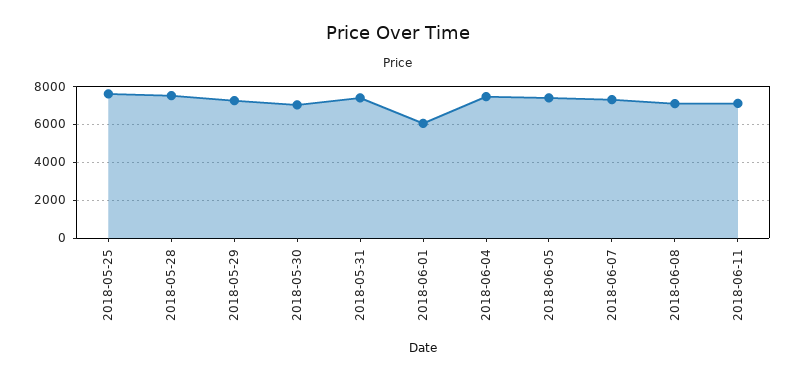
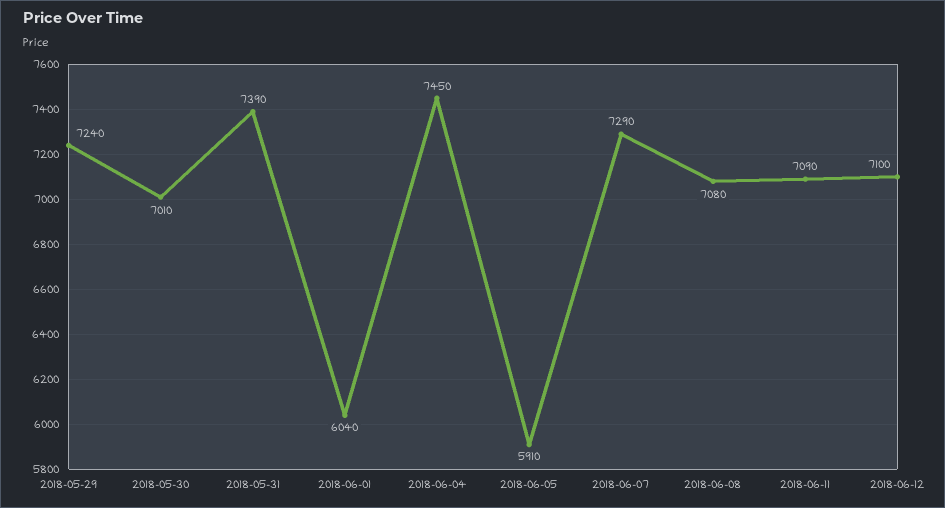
2018-05-25: 7500 -> none
2018-05-28: 7500 -> none
2018-06-05: 7500 -> 5910
2018-06-12: none -> 7100

